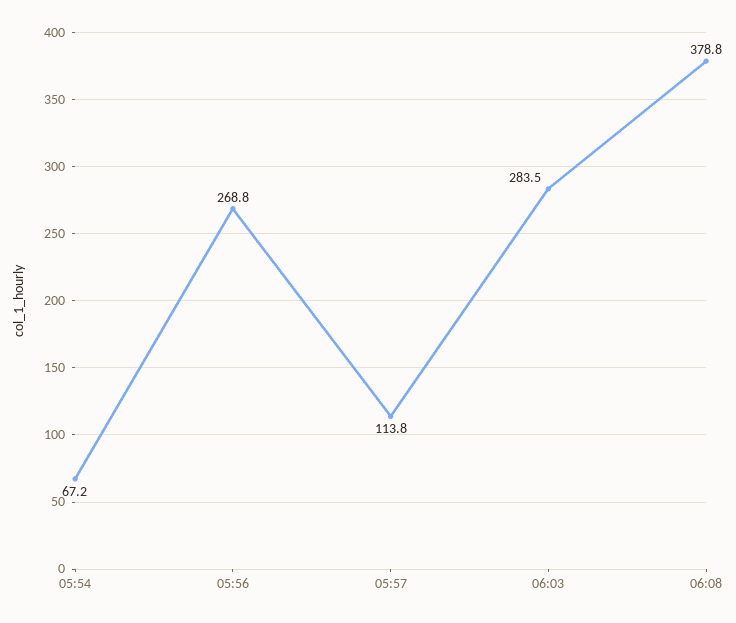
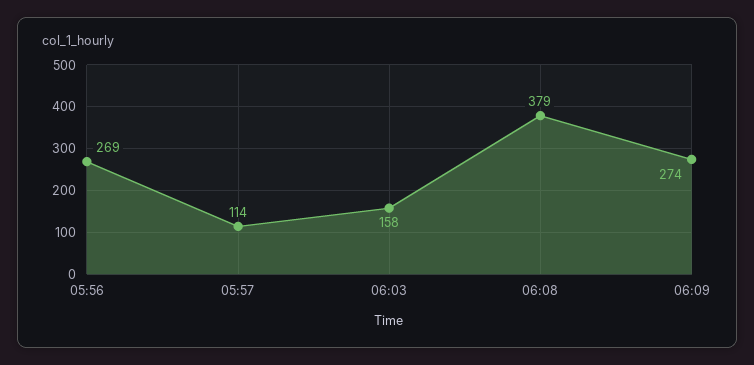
05:54: 67.2 -> none
06:03: 283.5 -> 158
06:09: none -> 274

